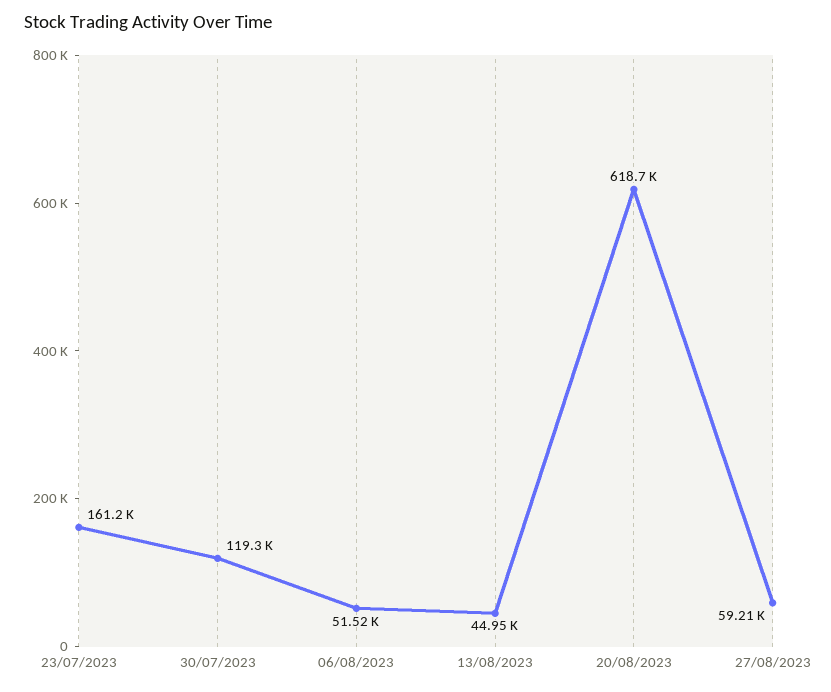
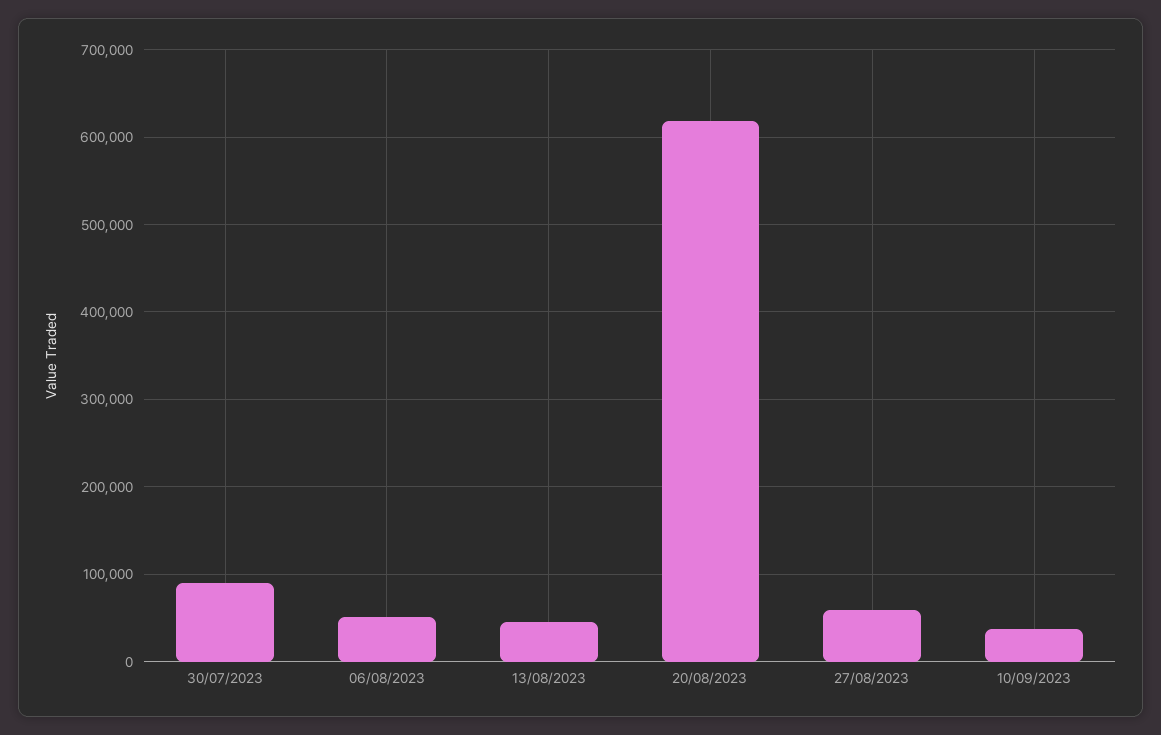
23/07/2023: 161200 -> none
30/07/2023: 119300 -> 90000
10/09/2023: none -> 40000

